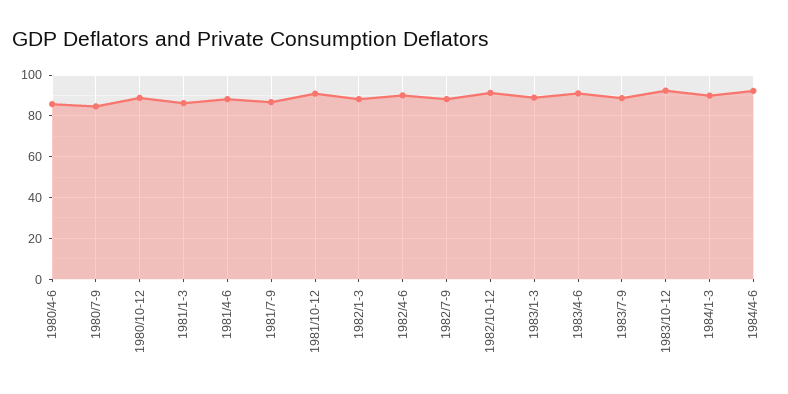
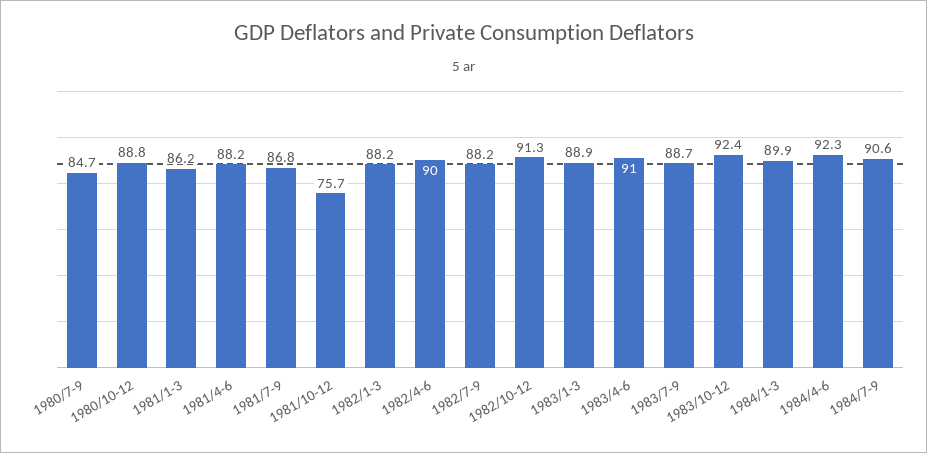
1980/4-6: 85 -> none
1981/10-12: 90 -> 75.7
1984/7-9: none -> 90.6

